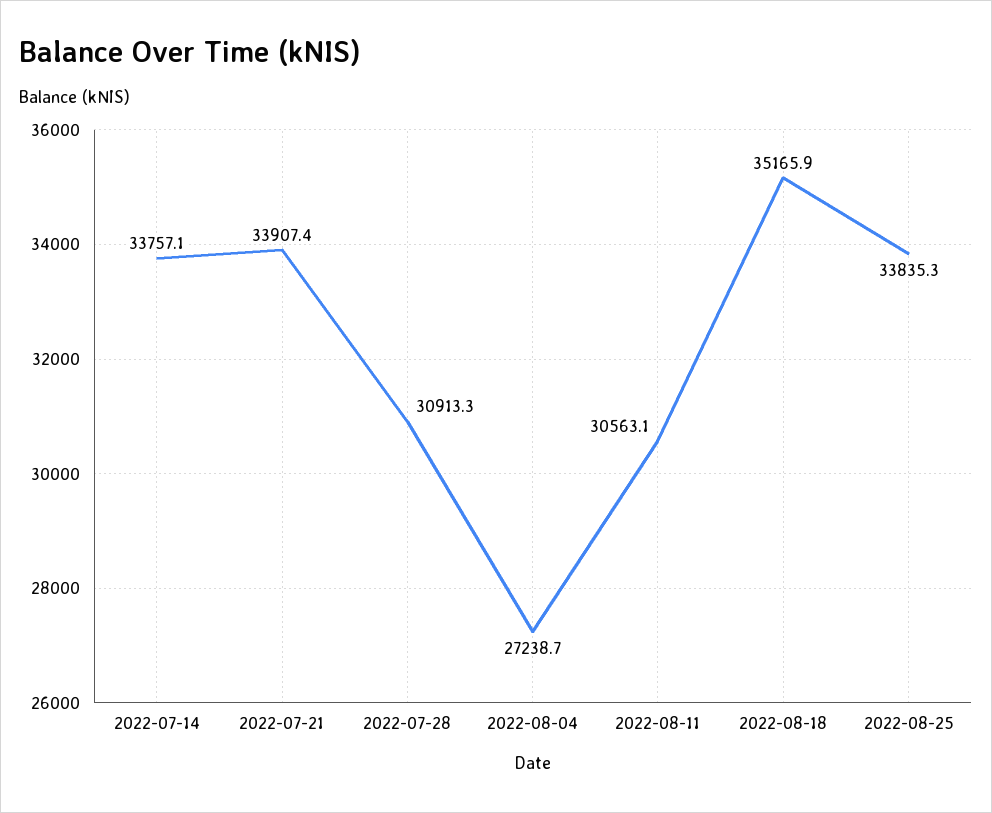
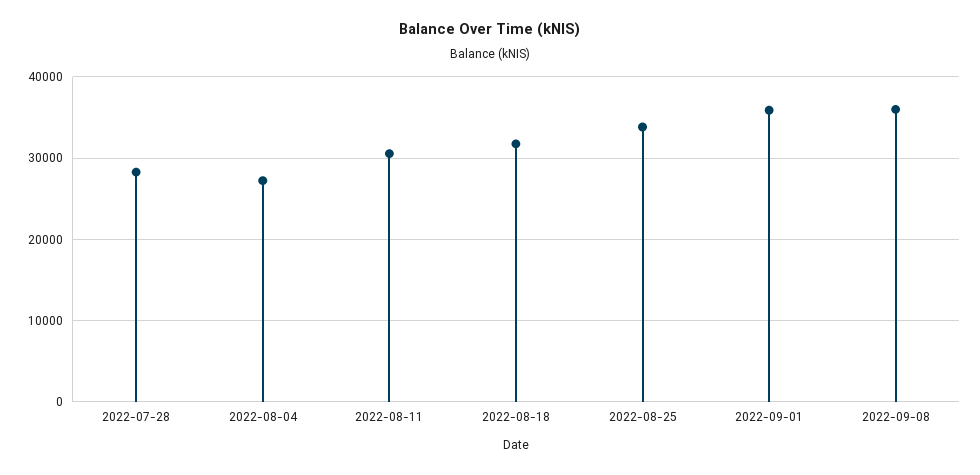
2022-07-14: 33757.1 -> none
2022-07-21: 33907.4 -> none
2022-07-28: 30913.3 -> 28000
2022-08-18: 35165.9 -> 32000
2022-09-01: none -> 36000
2022-09-08: none -> 36000

